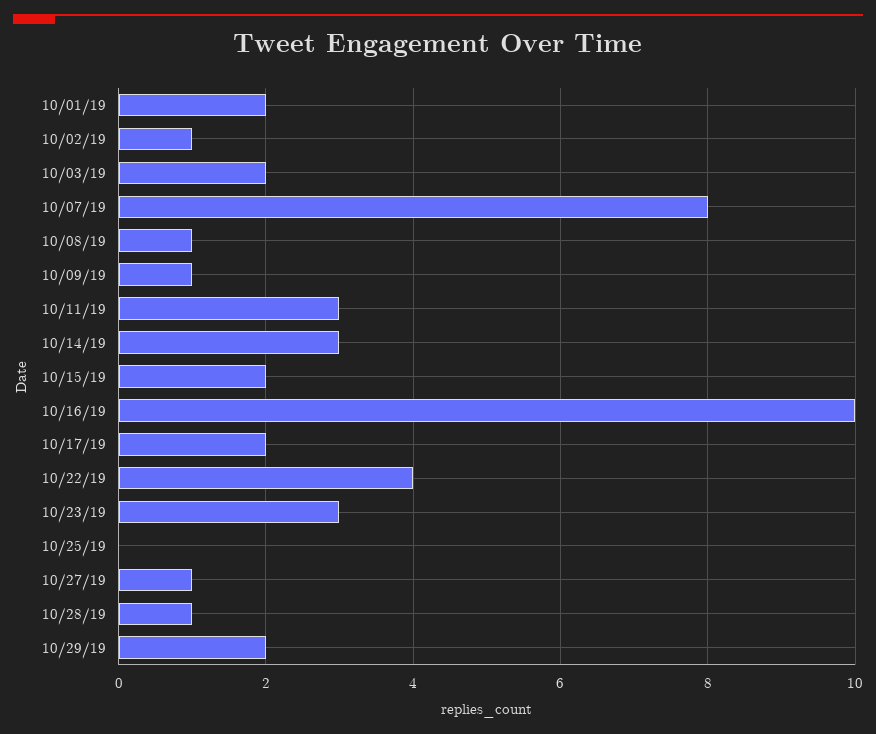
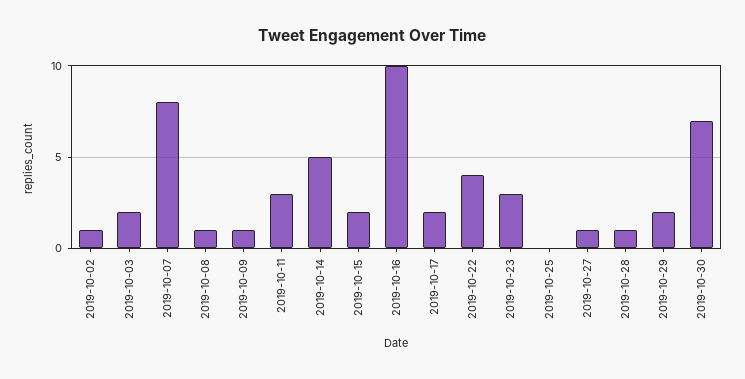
10/01/19: 2 -> none
10/14/19: 3 -> 5
2019-10-30: none -> 7

